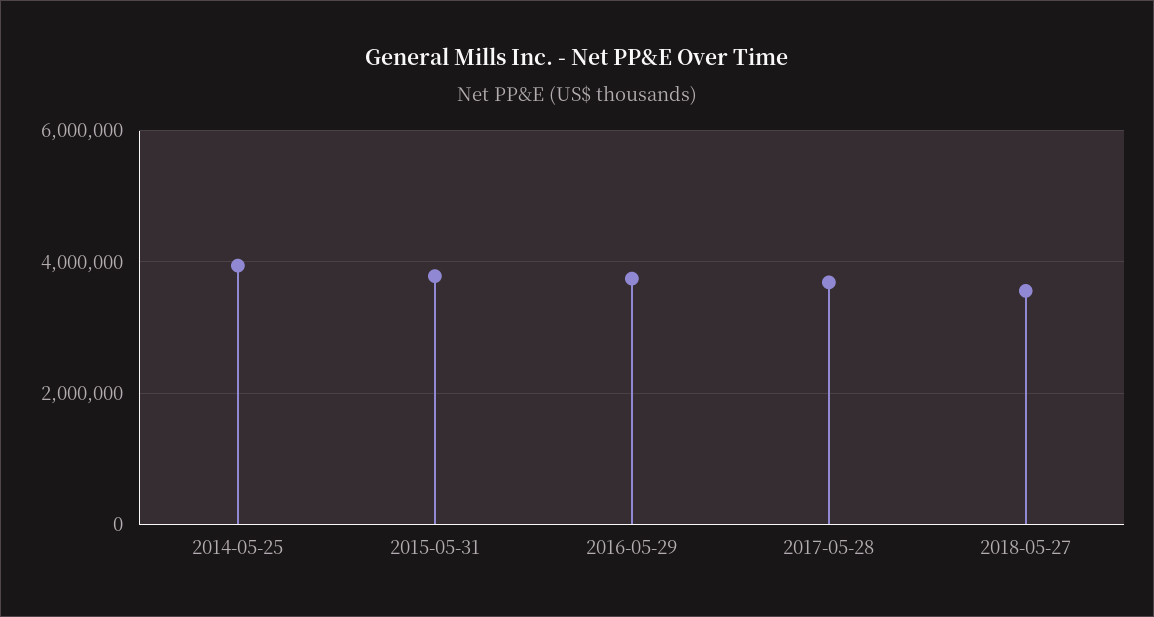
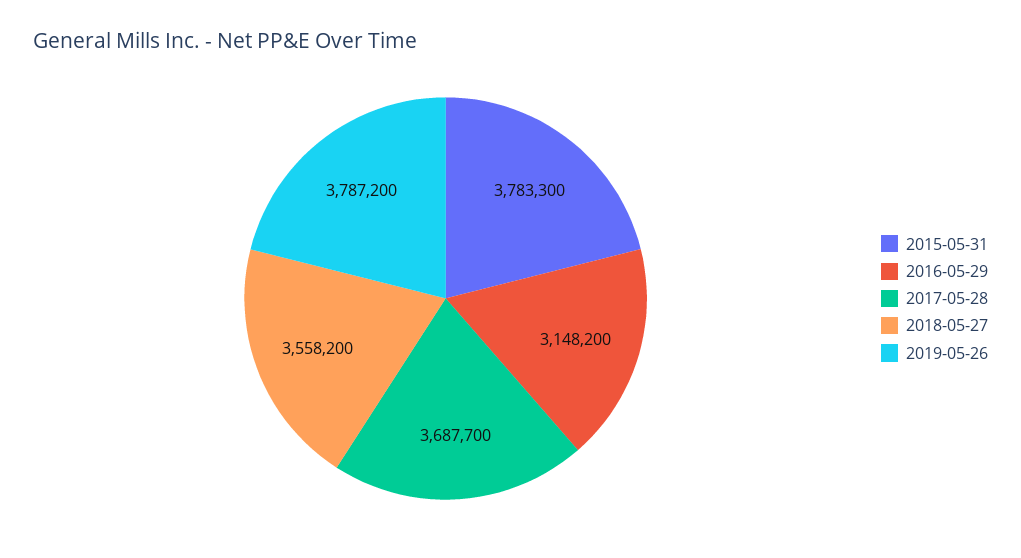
2014-05-25: 4000000 -> none
2016-05-29: 3800000 -> 3148200
2019-05-26: none -> 3787200

